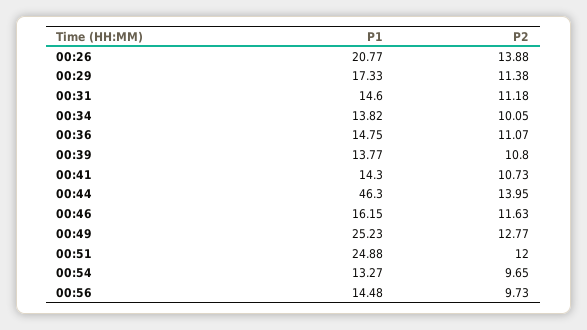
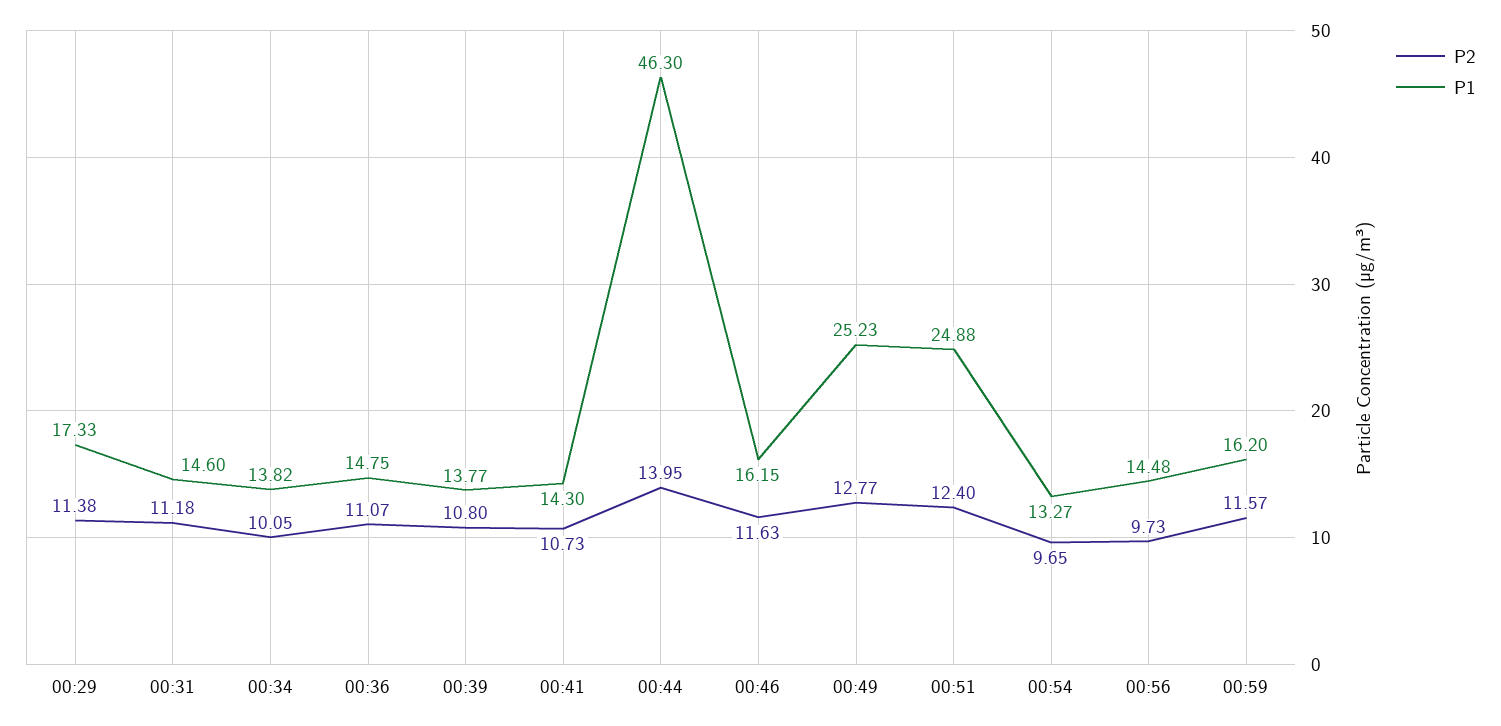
P1, 00:26: 20.77 -> none
P2, 00:26: 13.88 -> none
P2, 00:51: 12 -> 12.4
P2, 00:59: none -> 11.57
P1, 00:59: none -> 16.2

